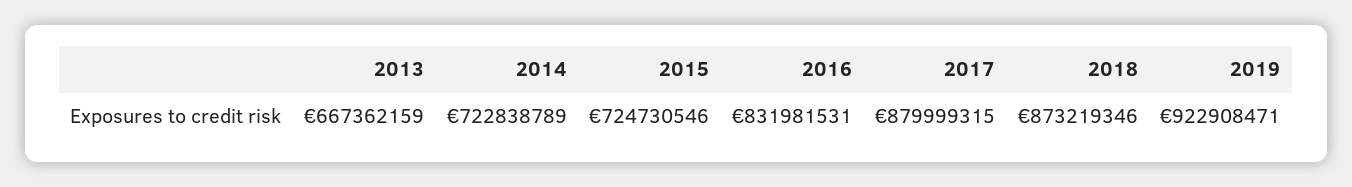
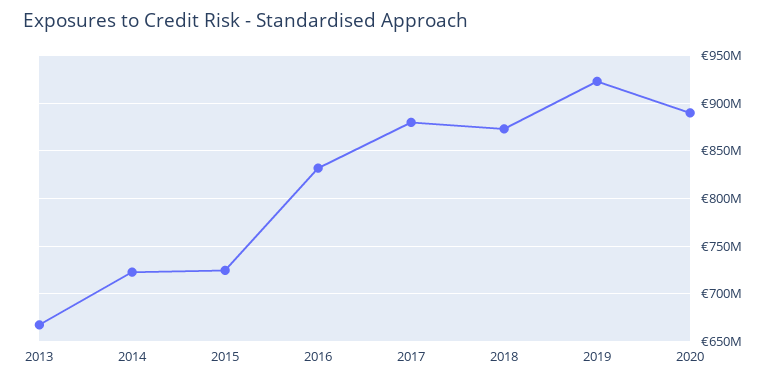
2020: none -> 890000000

